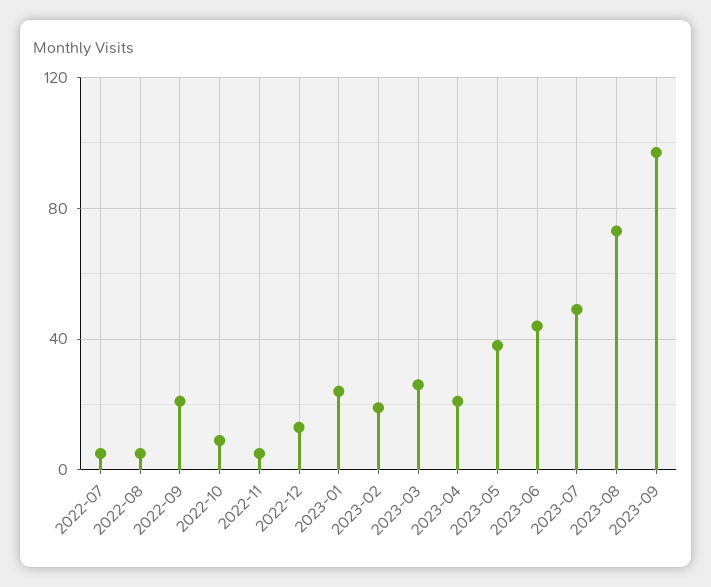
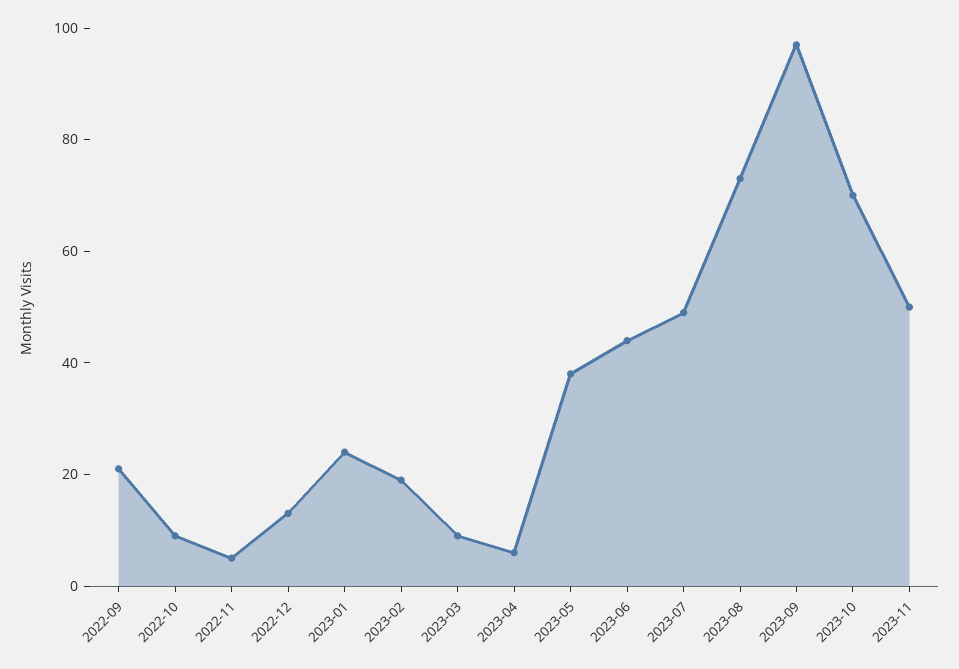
2022-07: 5 -> none
2022-08: 5 -> none
2023-03: 25 -> 10
2023-04: 20 -> 5
2023-10: none -> 70
2023-11: none -> 50

